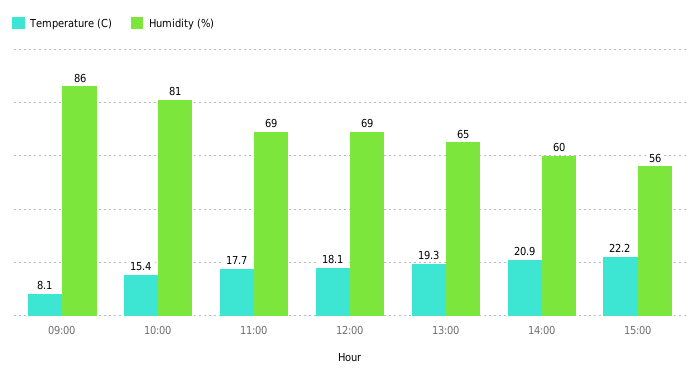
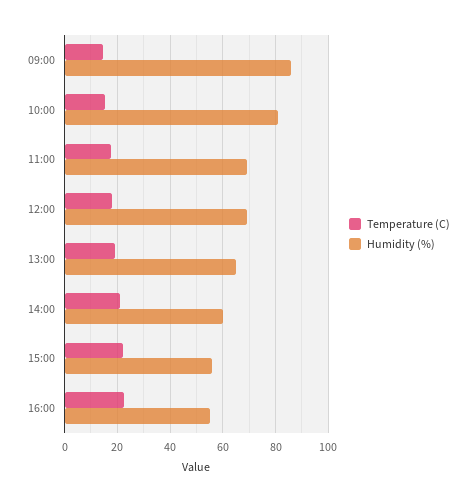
Temperature (C), 09:00: 8.1 -> 15
Temperature (C), 16:00: none -> 22.5
Humidity (%), 16:00: none -> 55

